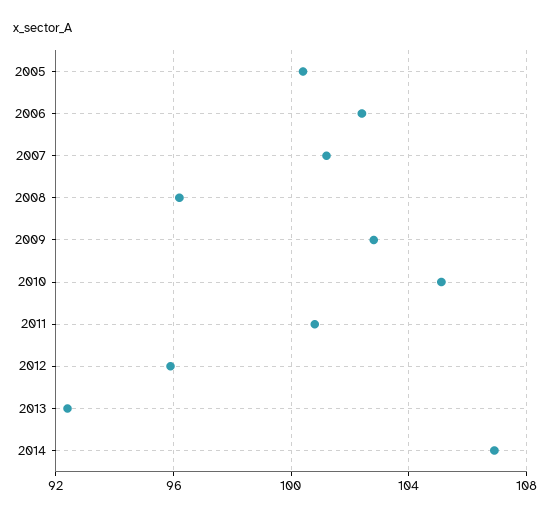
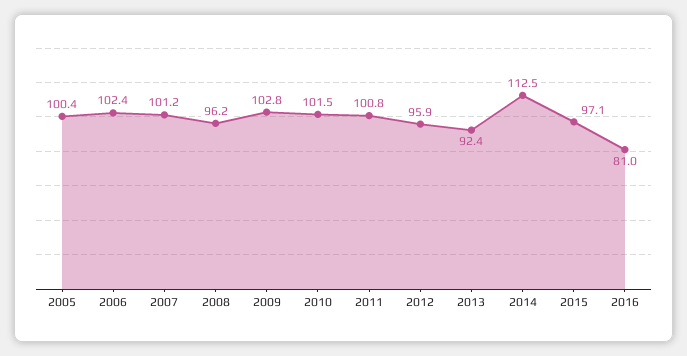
2010: 105 -> 101.5
2014: 107 -> 112.5
2015: none -> 97.1
2016: none -> 81

